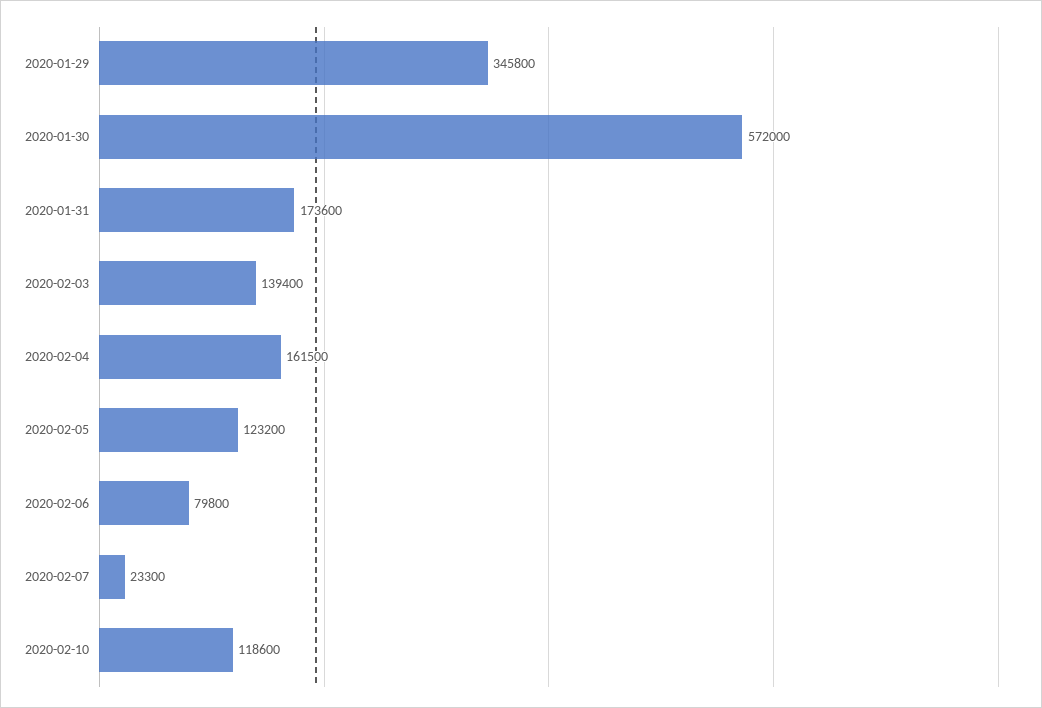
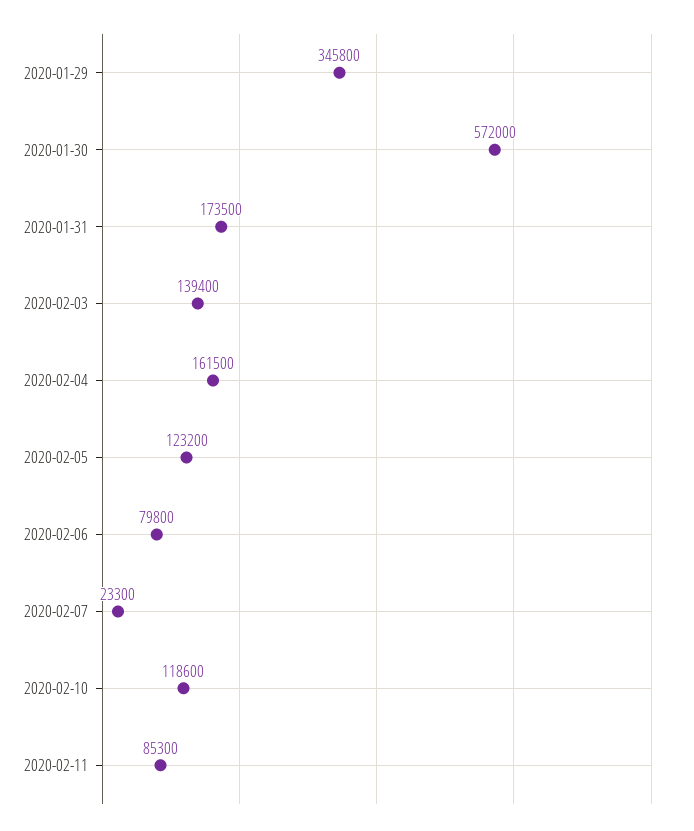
2020-01-31: 173600 -> 173500
2020-02-11: none -> 85300

